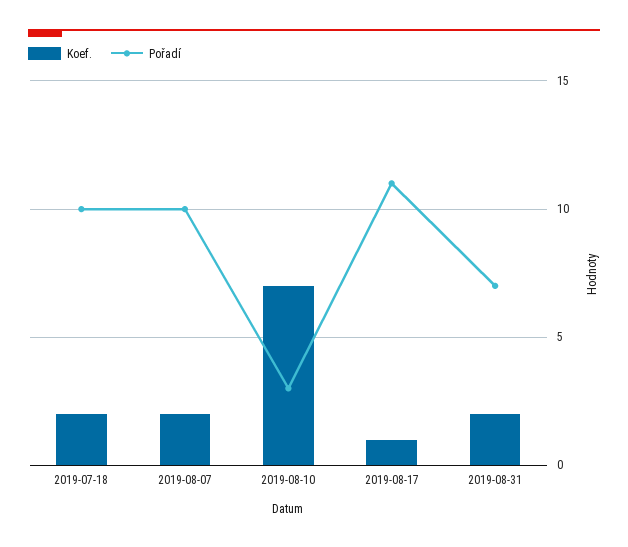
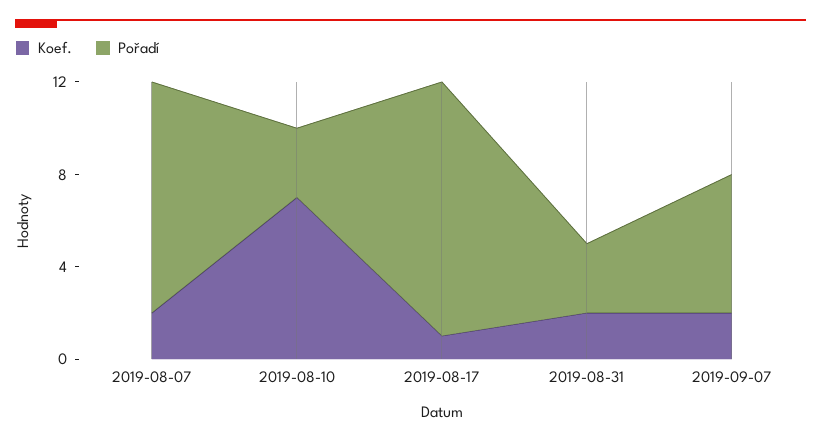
Koef., 2019-07-18: 2 -> none
Pořadí, 2019-07-18: 10 -> none
Pořadí, 2019-08-31: 7 -> 3
Koef., 2019-09-07: none -> 2
Pořadí, 2019-09-07: none -> 6

